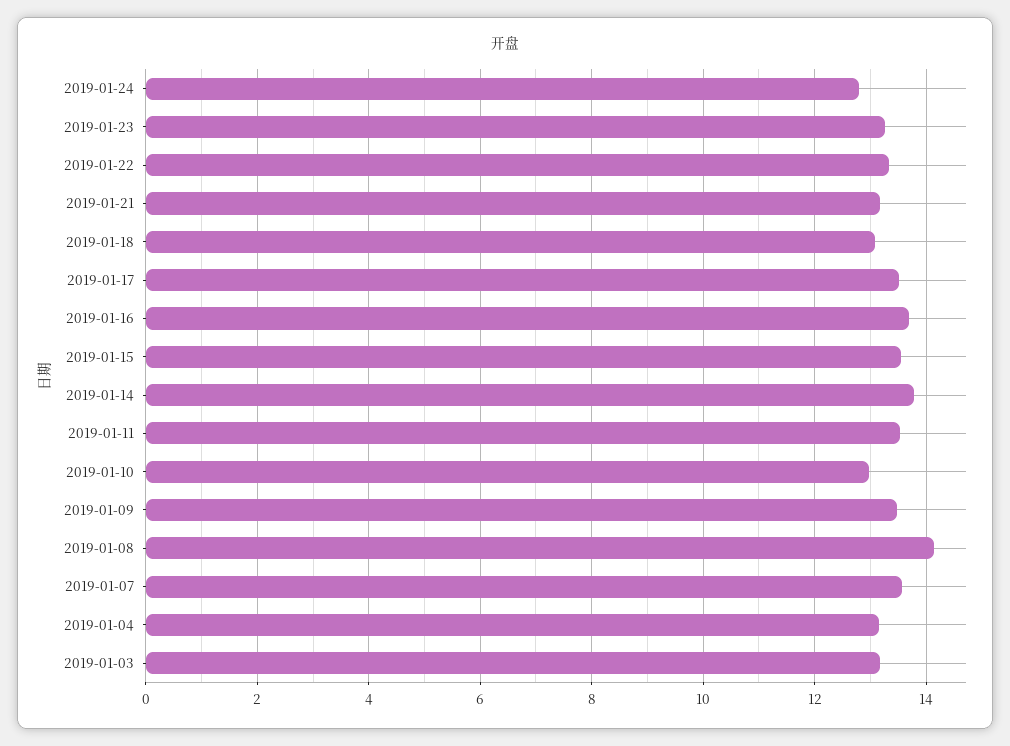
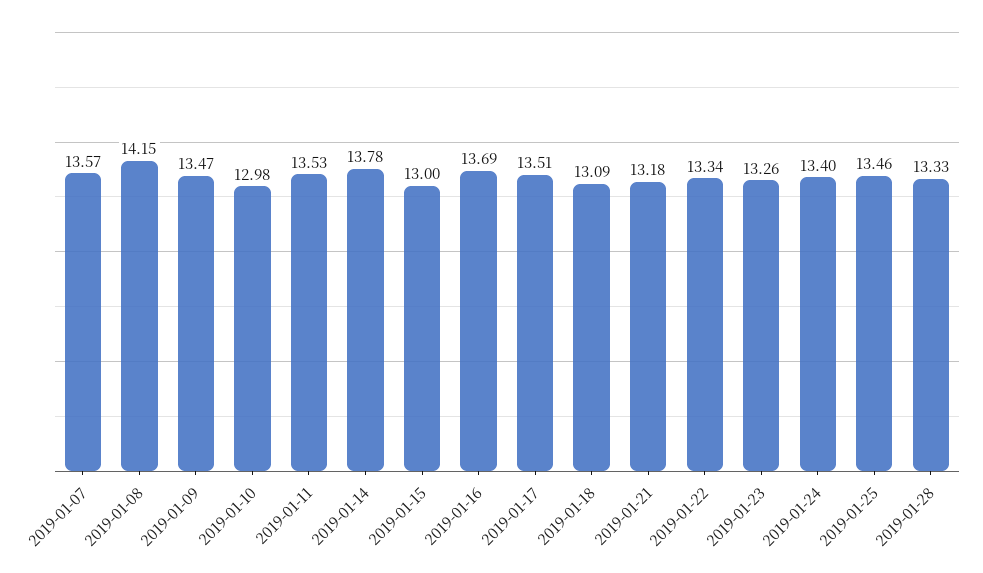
2019-01-24: 12.8 -> 13.4
2019-01-15: 13.6 -> 13
2019-01-04: 13.2 -> none
2019-01-03: 13.2 -> none
2019-01-25: none -> 13.46
2019-01-28: none -> 13.33

